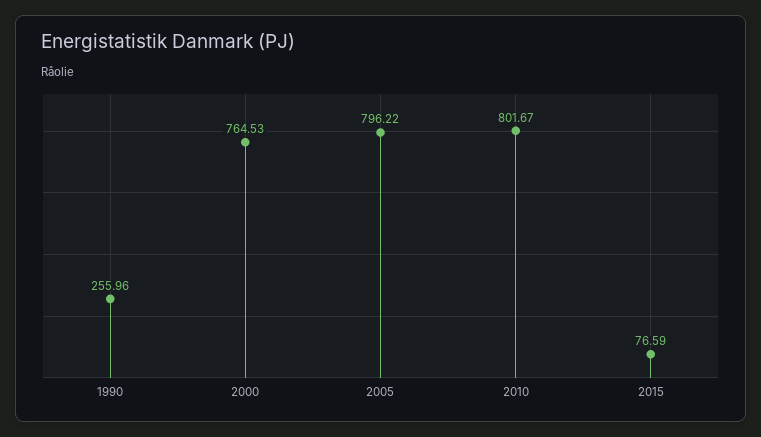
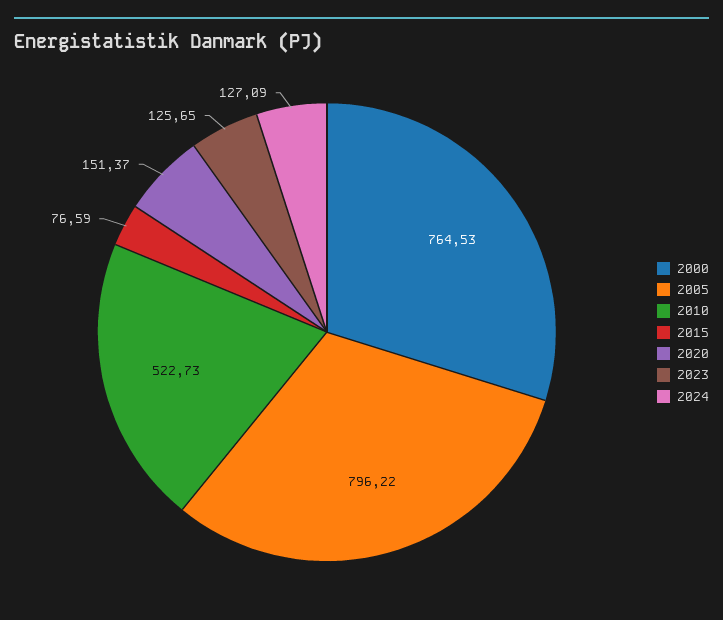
1990: 255.96 -> none
2010: 801.67 -> 522.73
2020: none -> 151.37
2023: none -> 125.65
2024: none -> 127.09

